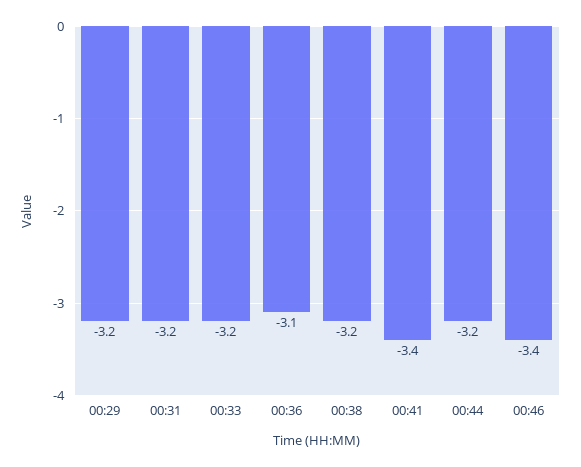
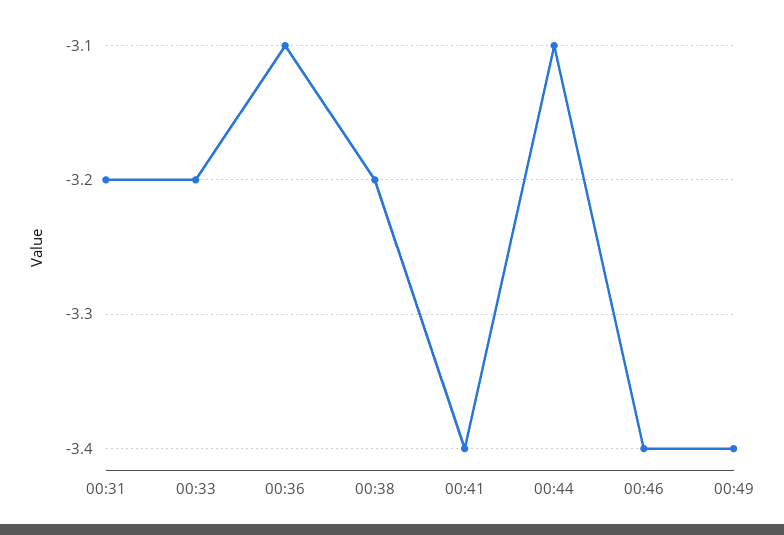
00:29: -3.2 -> none
00:44: -3.2 -> -3.1
00:49: none -> -3.4

